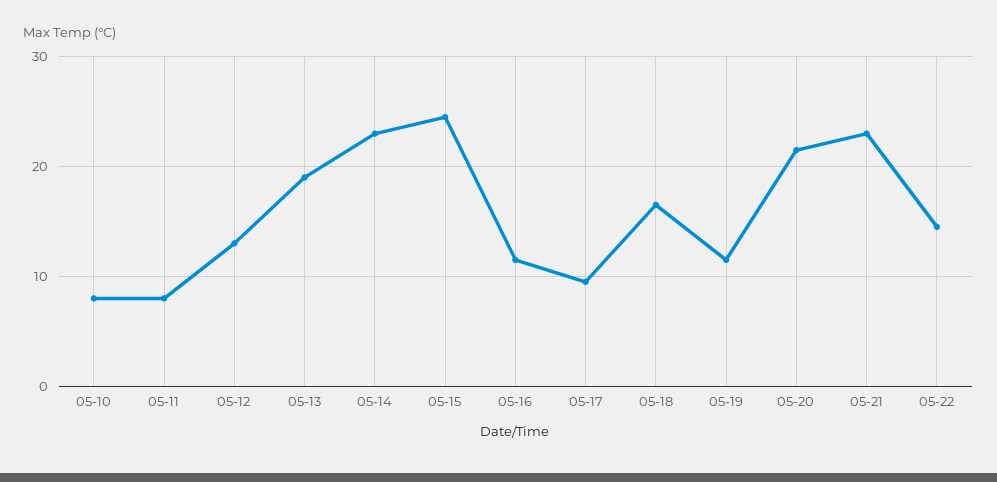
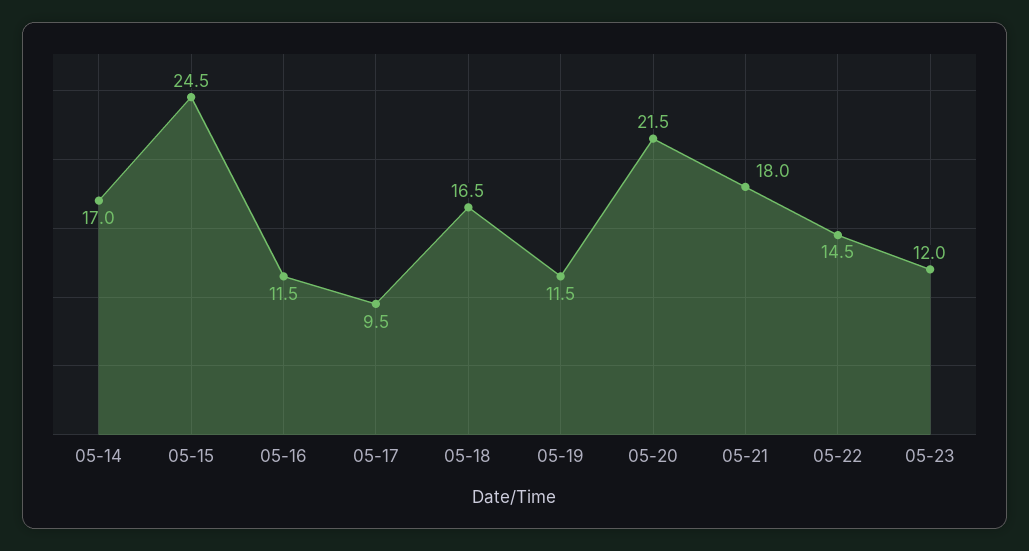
05-10: 8 -> none
05-11: 8 -> none
05-12: 13 -> none
05-13: 19 -> none
05-14: 23 -> 17
05-21: 23 -> 18
05-23: none -> 12

